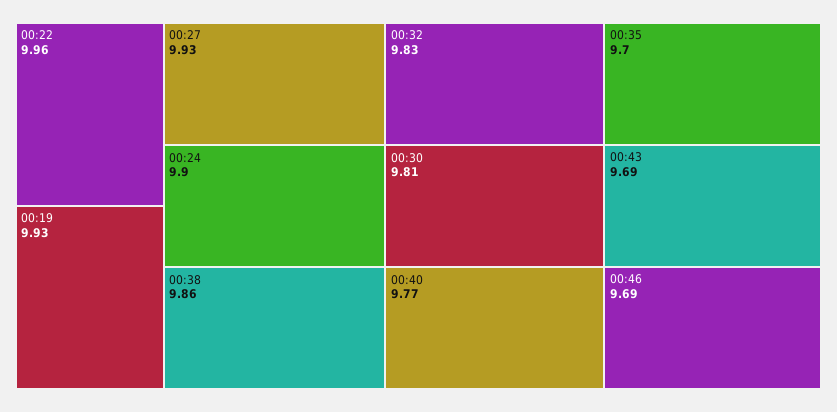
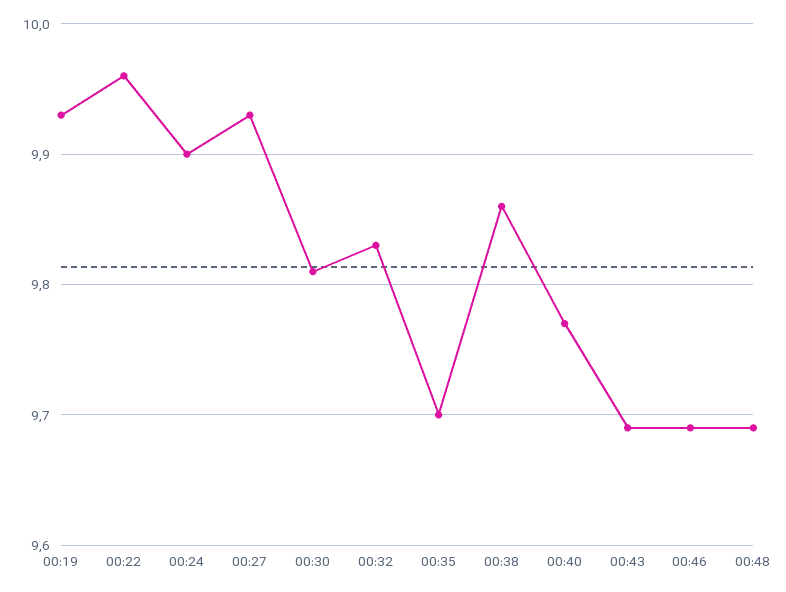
00:48: none -> 9.69

